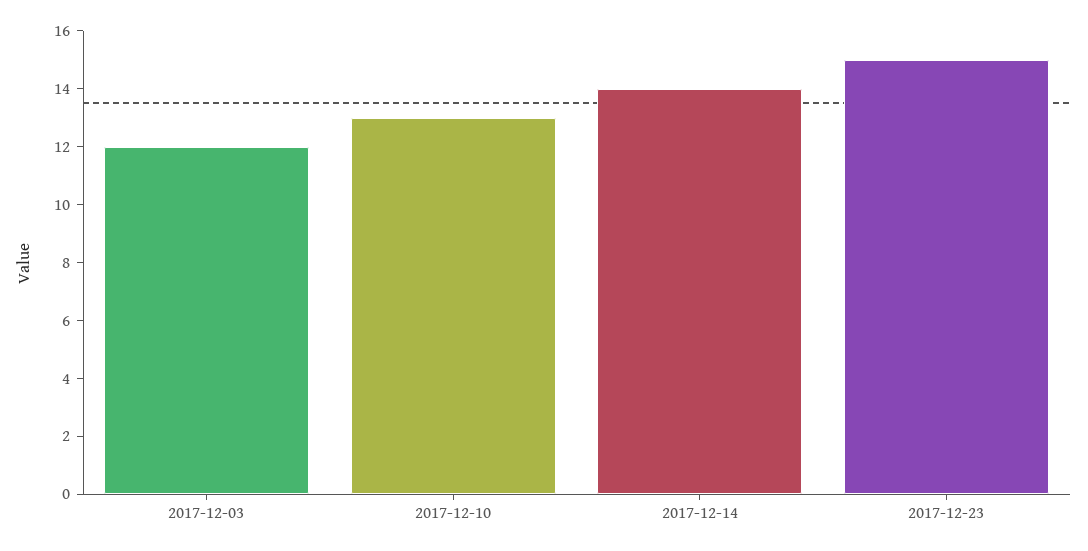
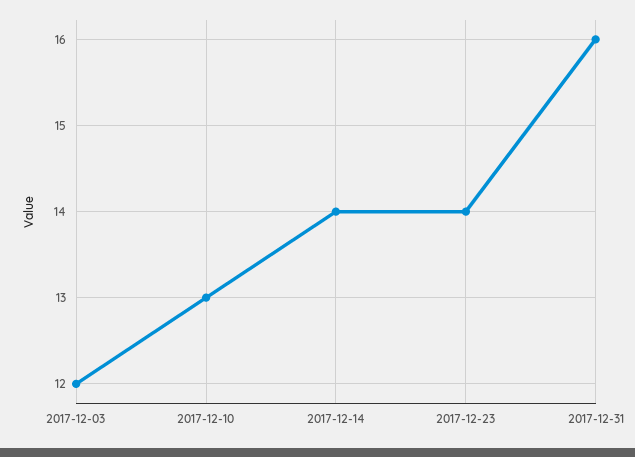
2017-12-23: 15 -> 14
2017-12-31: none -> 16

